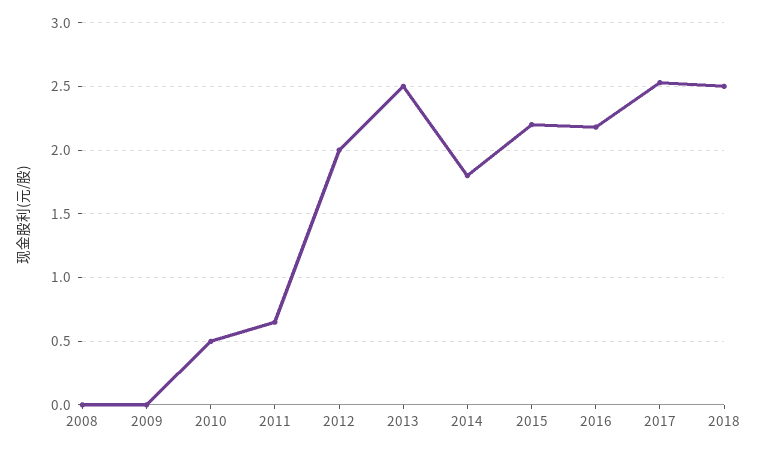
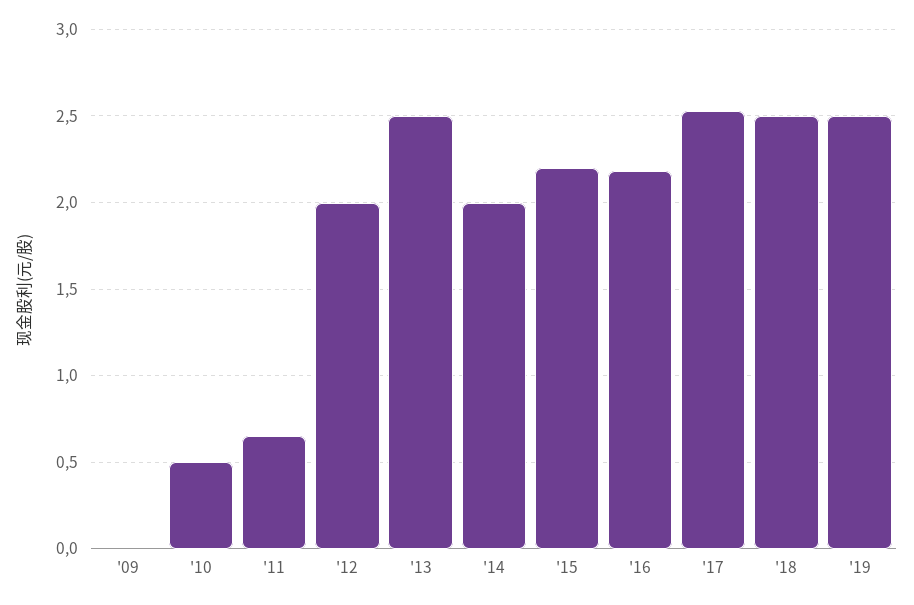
2008: 0 -> none
2014: 1.8 -> 2
'19: none -> 2.5

